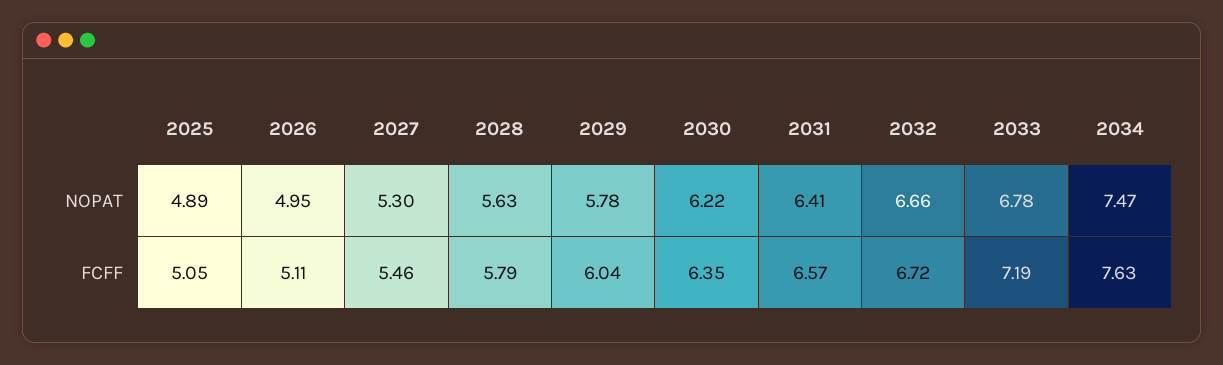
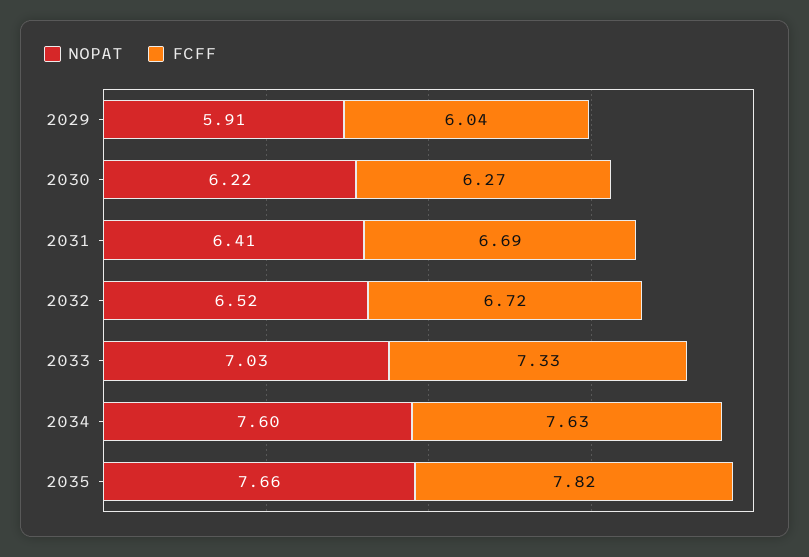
NOPAT, 2025: 4.89 -> none
NOPAT, 2026: 4.95 -> none
NOPAT, 2027: 5.3 -> none
NOPAT, 2028: 5.63 -> none
NOPAT, 2029: 5.78 -> 5.91
NOPAT, 2032: 6.66 -> 6.52
NOPAT, 2033: 6.78 -> 7.03
NOPAT, 2034: 7.47 -> 7.6
FCFF, 2025: 5.05 -> none
FCFF, 2026: 5.11 -> none
FCFF, 2027: 5.46 -> none
FCFF, 2028: 5.79 -> none
FCFF, 2030: 6.35 -> 6.27
FCFF, 2031: 6.57 -> 6.69
FCFF, 2033: 7.19 -> 7.33
NOPAT, 2035: none -> 7.66
FCFF, 2035: none -> 7.82

